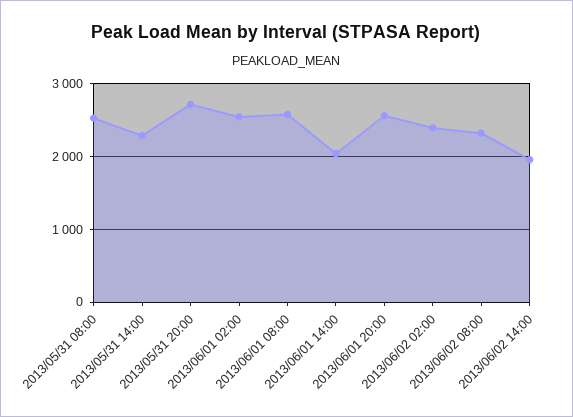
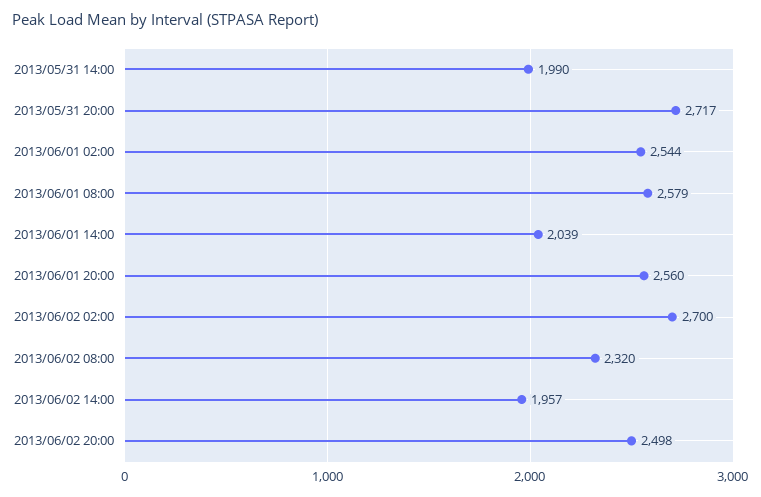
2013/05/31 08:00: 2500 -> none
2013/05/31 14:00: 2300 -> 1990
2013/06/02 02:00: 2400 -> 2700
2013/06/02 20:00: none -> 2498

